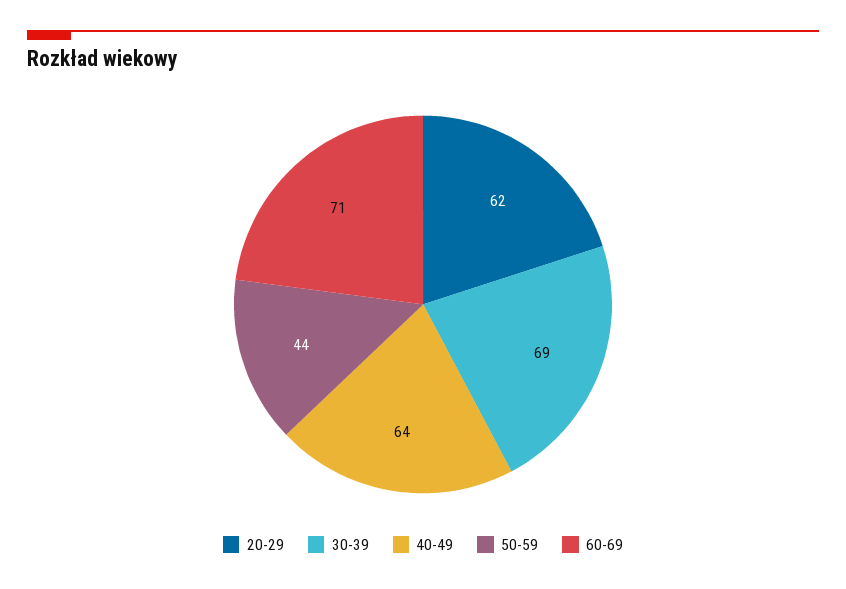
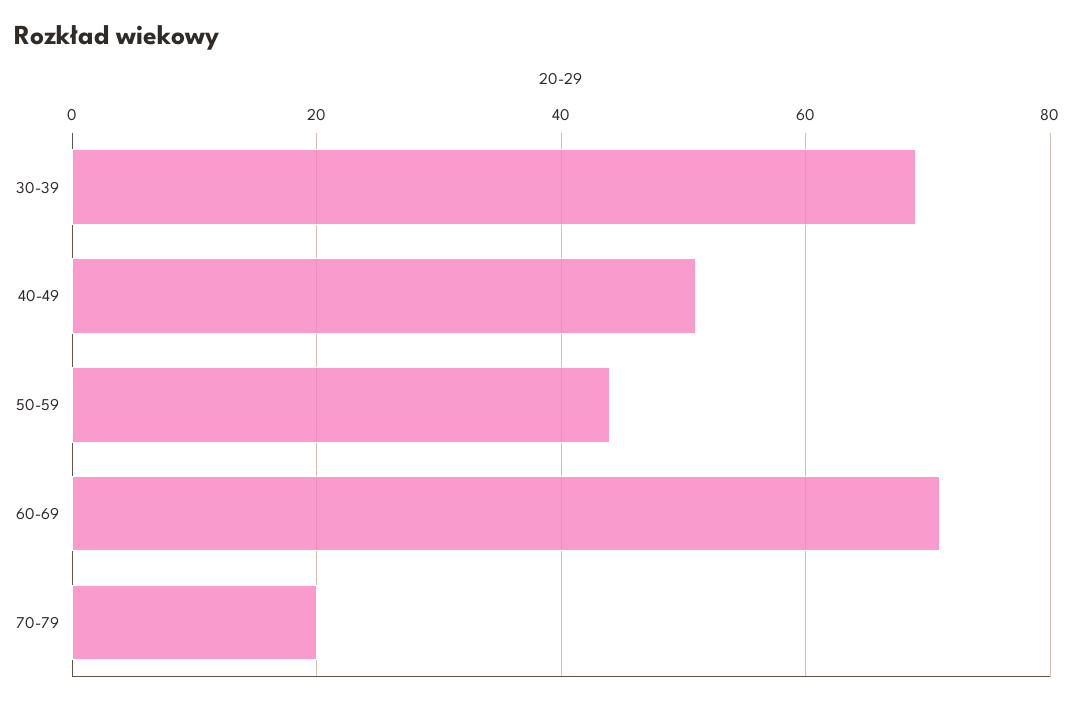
20-29: 62 -> none
40-49: 64 -> 50
70-79: none -> 20

